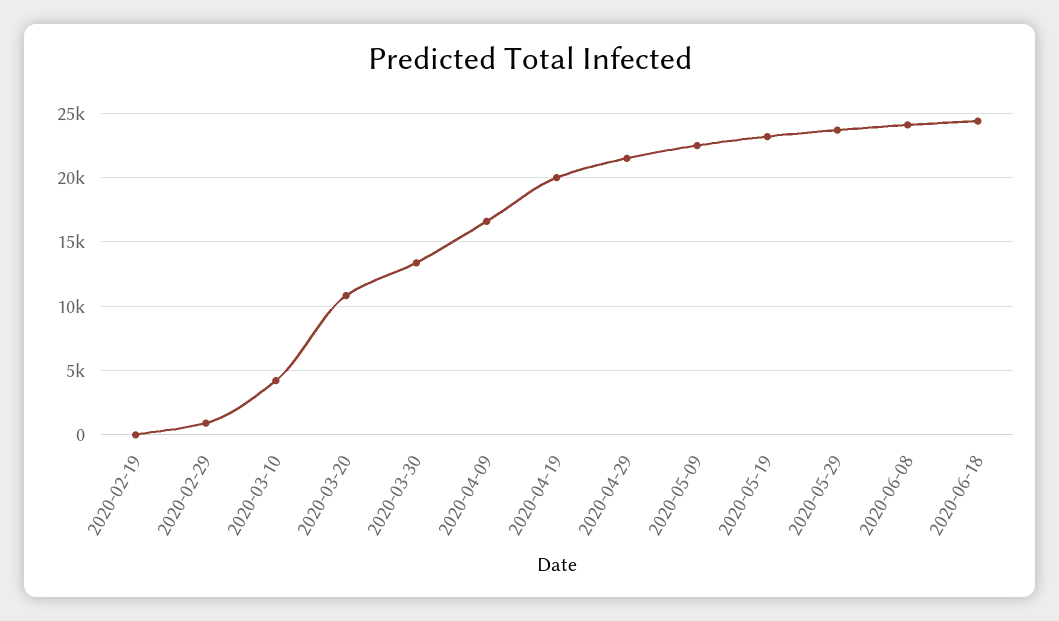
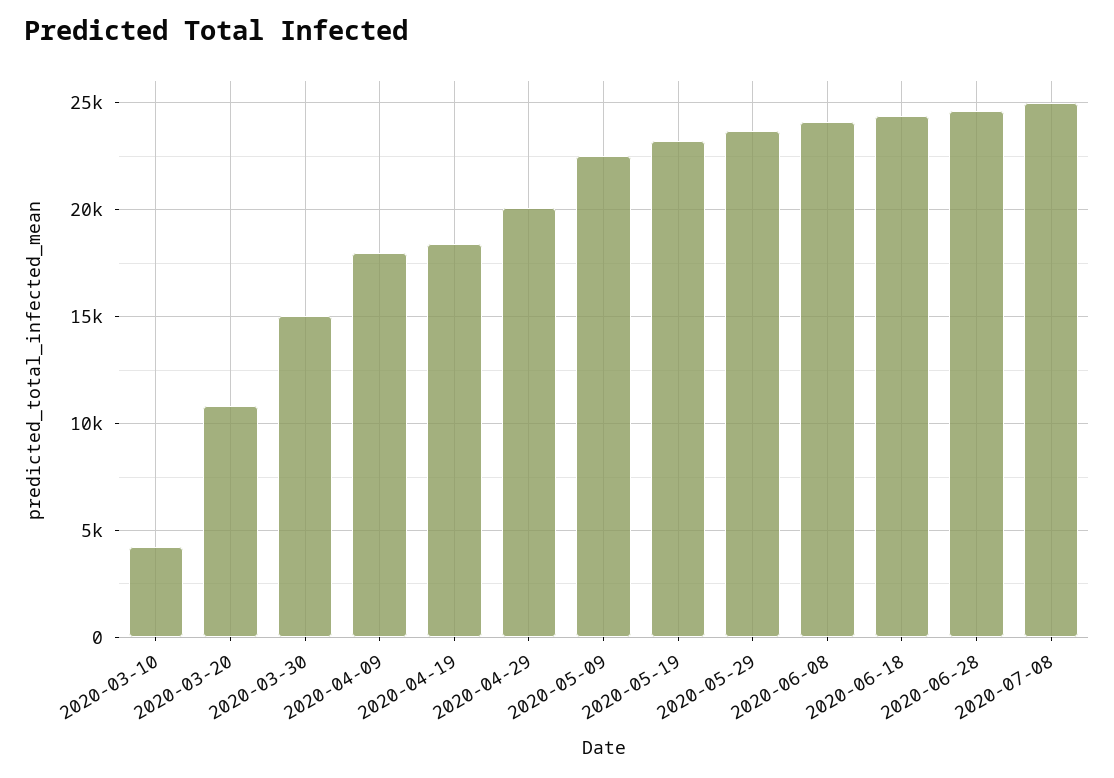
2020-02-19: 0 -> none
2020-02-29: 1000 -> none
2020-03-30: 13500 -> 15000
2020-04-09: 16500 -> 18000
2020-04-19: 20000 -> 18500
2020-04-29: 21500 -> 20000
2020-06-28: none -> 24500
2020-07-08: none -> 25000

